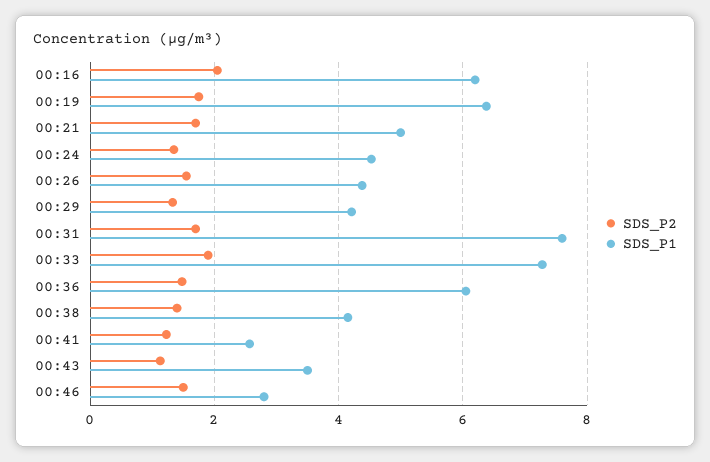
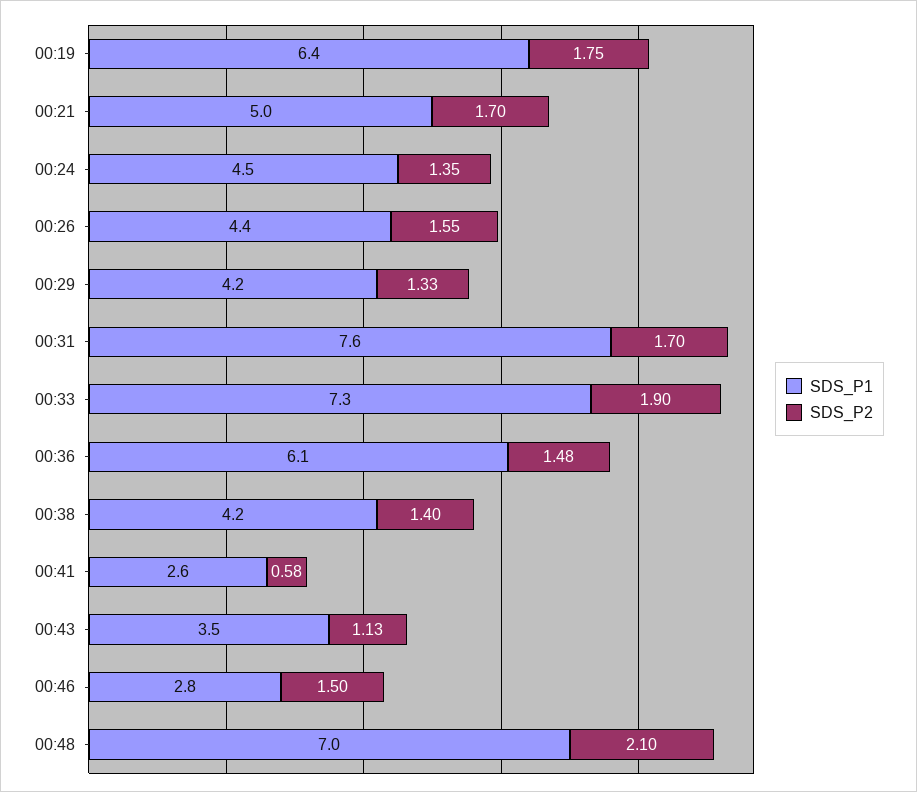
SDS_P2, 00:16: 2 -> none
SDS_P1, 00:16: 6.2 -> none
SDS_P2, 00:41: 1.2 -> 0.58
SDS_P1, 00:48: none -> 7
SDS_P2, 00:48: none -> 2.1

